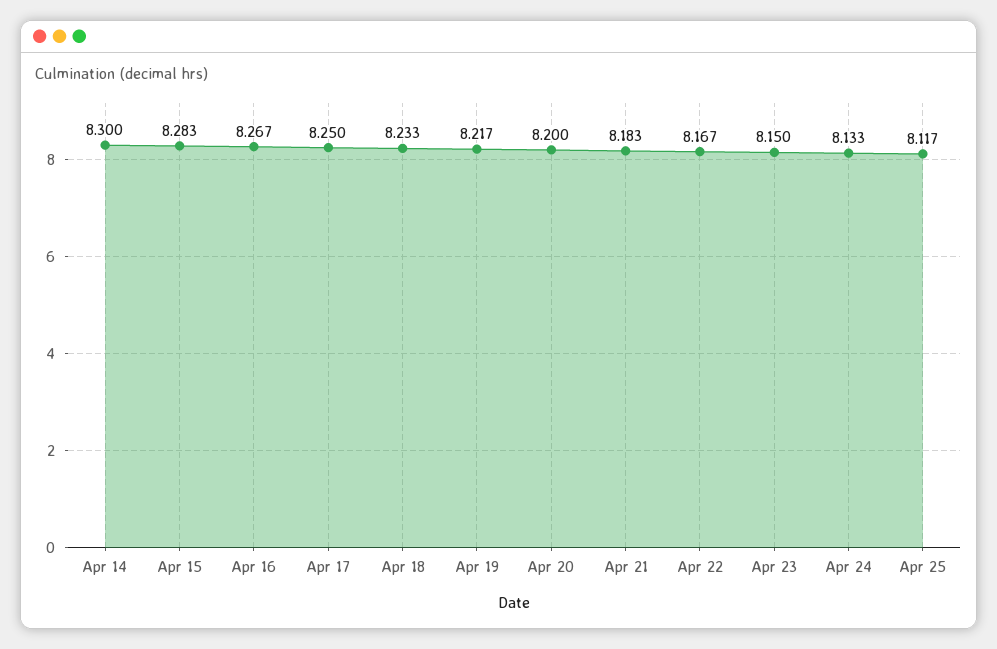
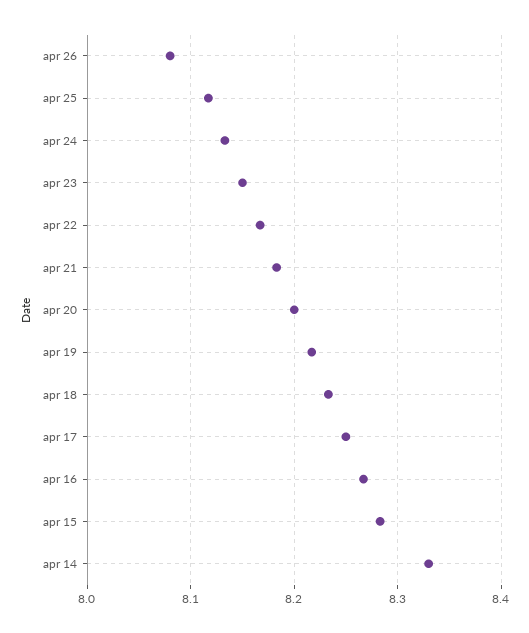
Apr 14: 8.3 -> 8.33
apr 26: none -> 8.08

